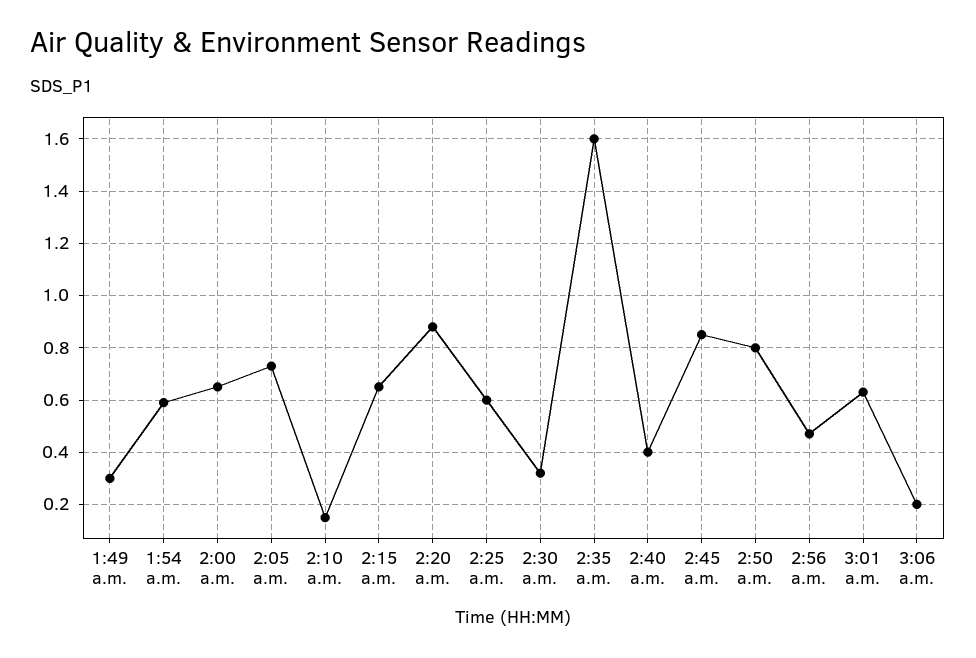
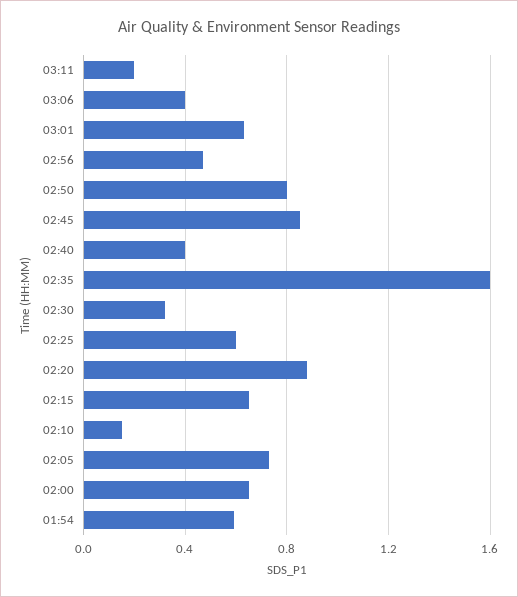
1:49 a.m.: 0.3 -> none
3:06 a.m.: 0.2 -> 0.4
03:11: none -> 0.2

